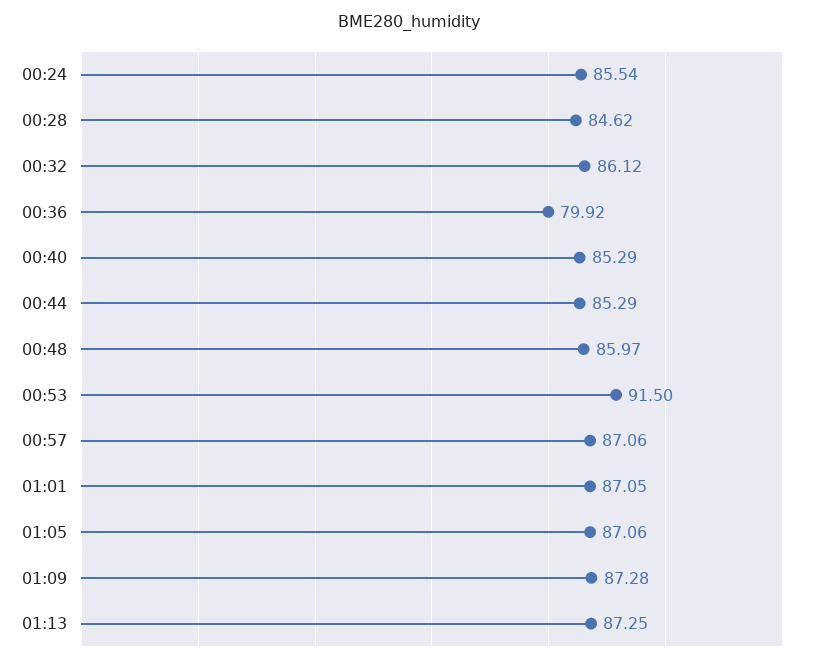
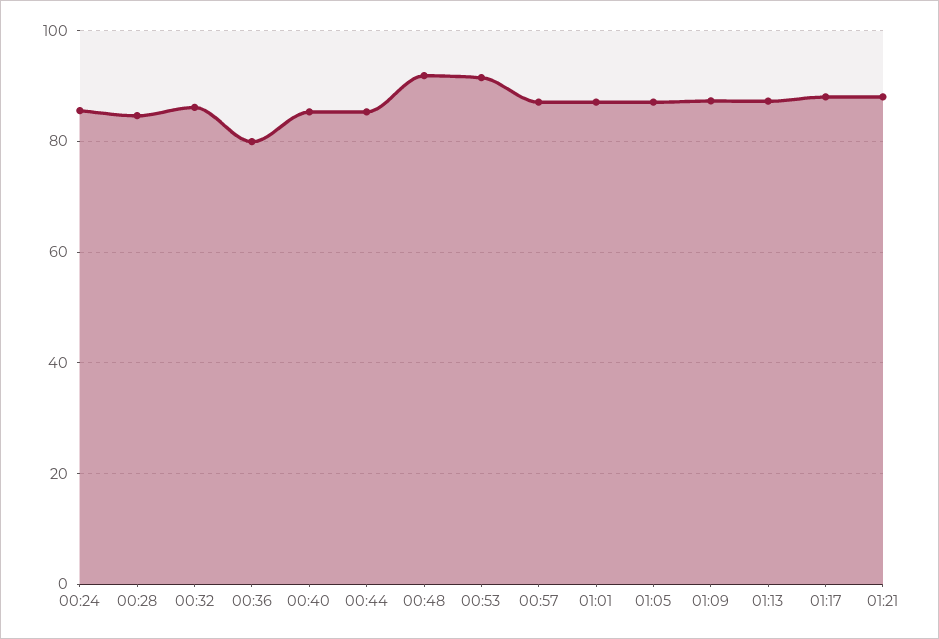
00:48: 85.97 -> 92
01:17: none -> 88
01:21: none -> 88

